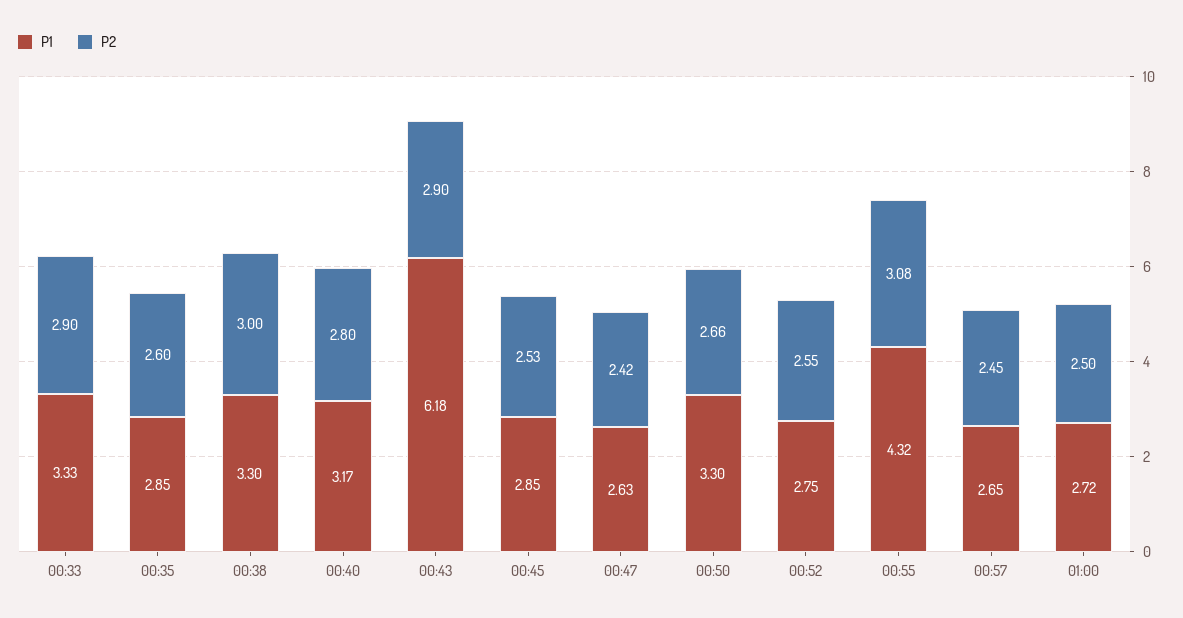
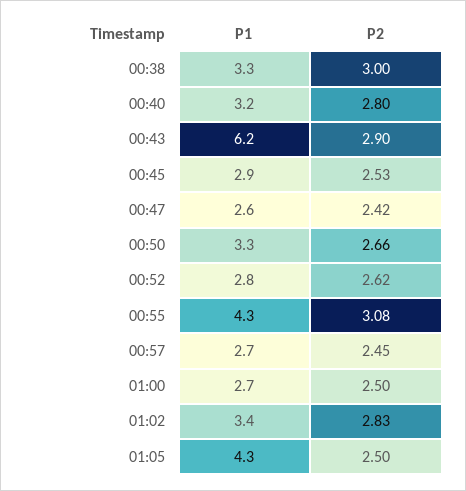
P1, 00:33: 3.33 -> none
P2, 00:33: 2.9 -> none
P1, 00:35: 2.85 -> none
P2, 00:35: 2.6 -> none
P2, 00:52: 2.55 -> 2.62
P1, 01:02: none -> 3.4
P2, 01:02: none -> 2.83
P1, 01:05: none -> 4.3
P2, 01:05: none -> 2.5

